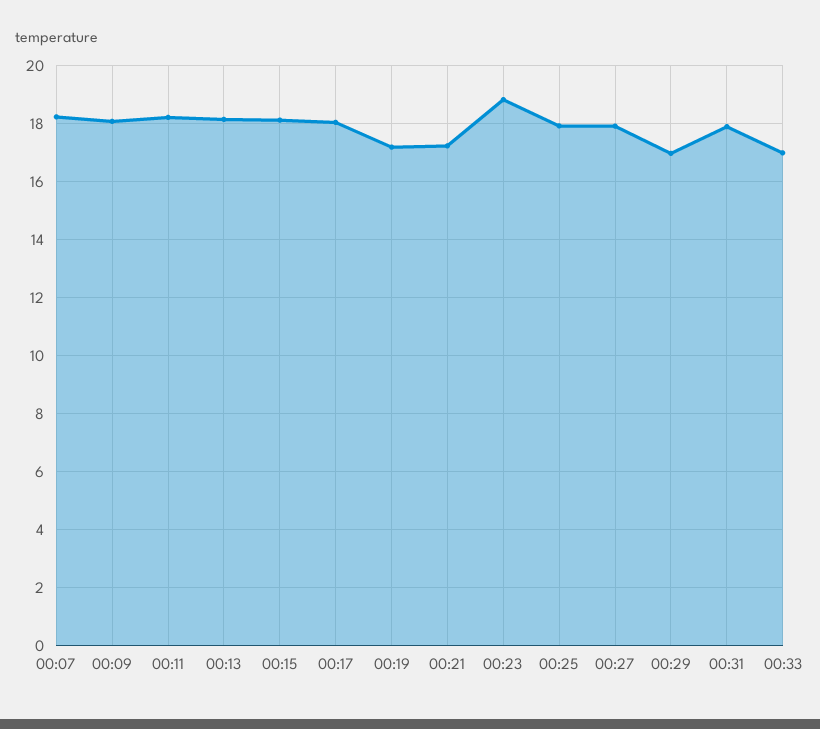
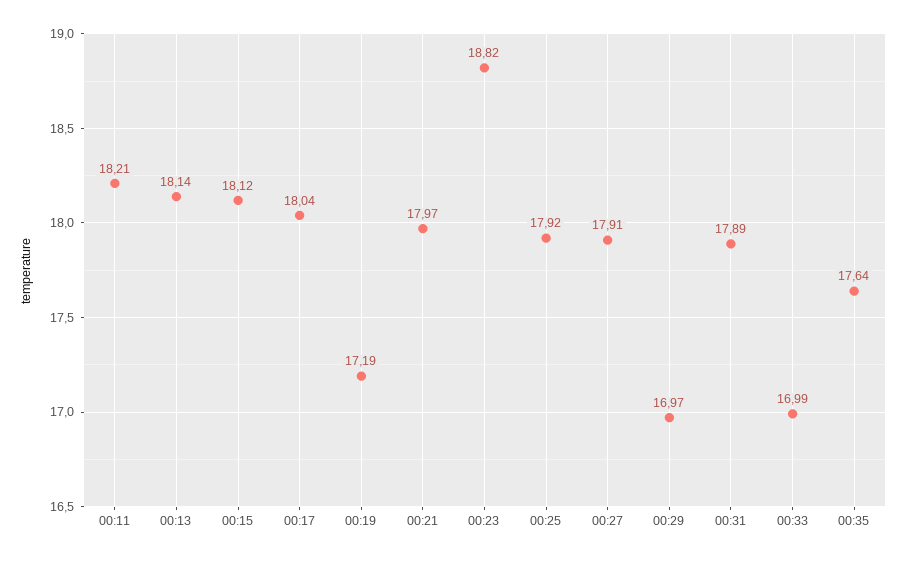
00:07: 18.25 -> none
00:09: 18 -> none
00:21: 17.25 -> 17.97
00:35: none -> 17.64

